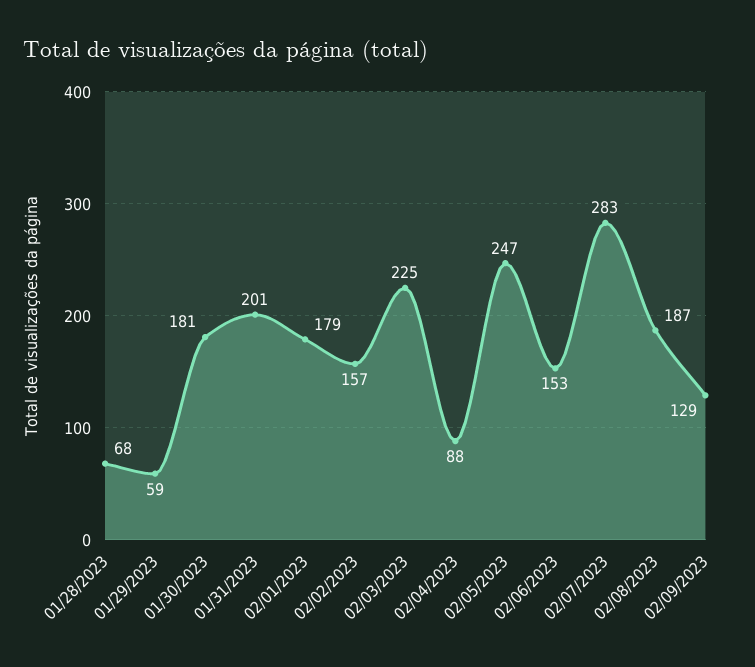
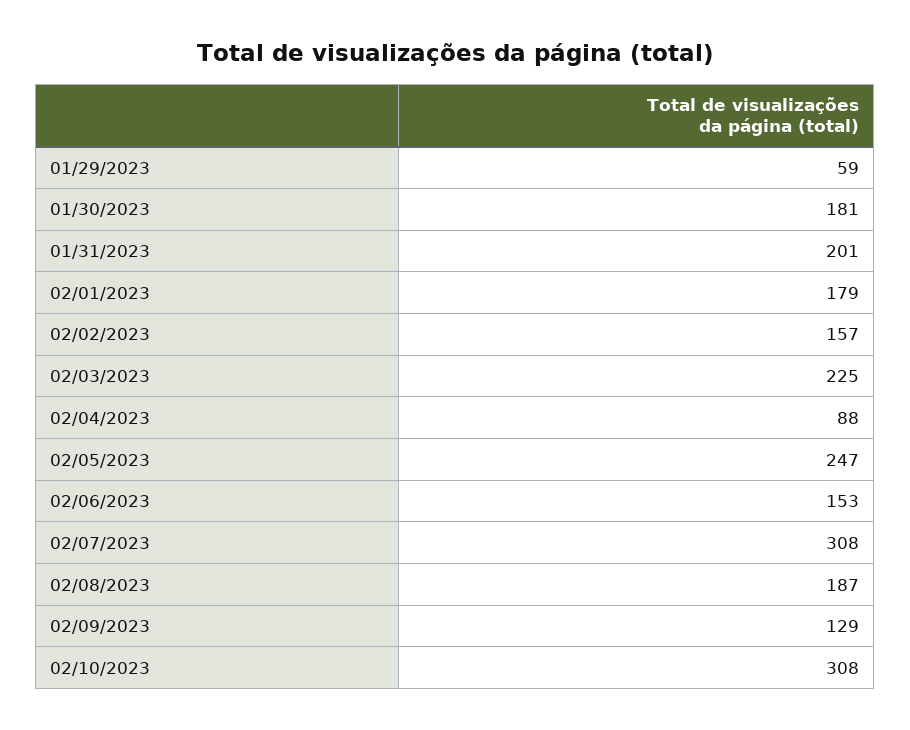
01/28/2023: 68 -> none
02/07/2023: 283 -> 308
02/10/2023: none -> 308

